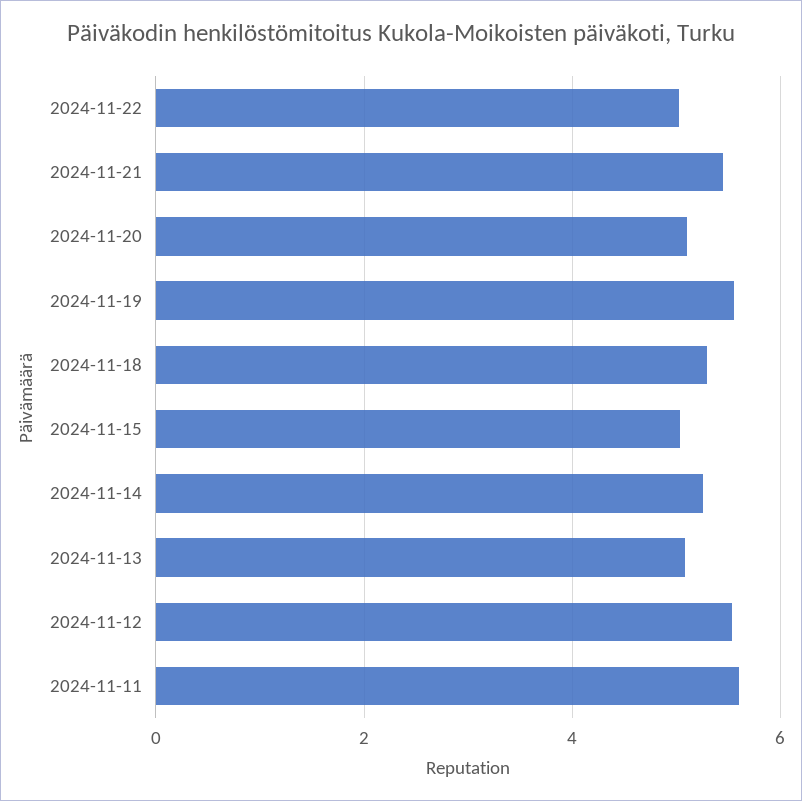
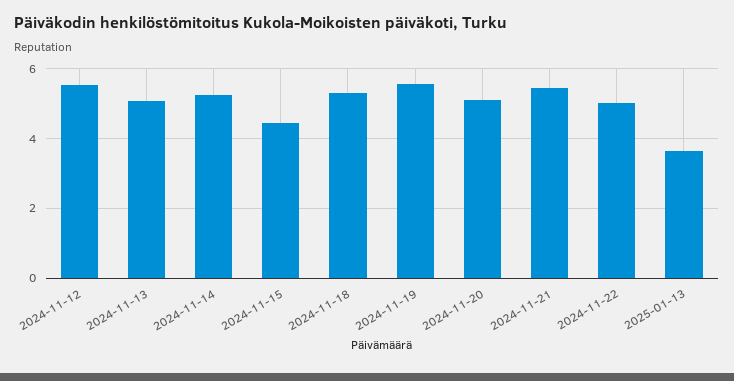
2024-11-15: 5 -> 4.4
2024-11-11: 5.6 -> none
2025-01-13: none -> 3.6

